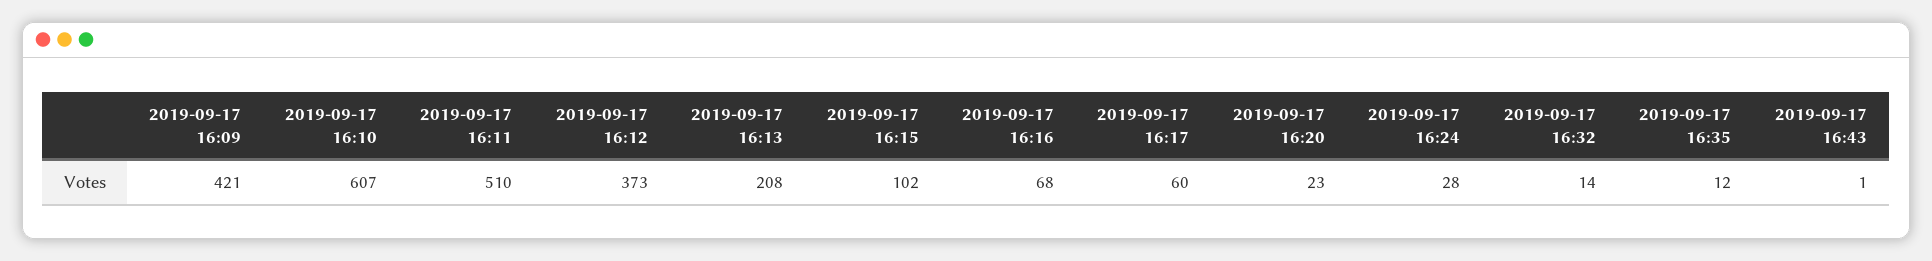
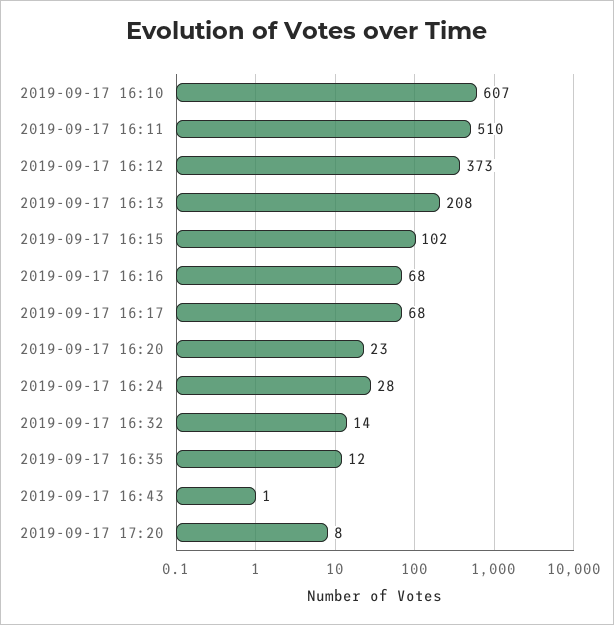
2019-09-17 16:09: 421 -> none
2019-09-17 16:17: 60 -> 68
2019-09-17 17:20: none -> 8

